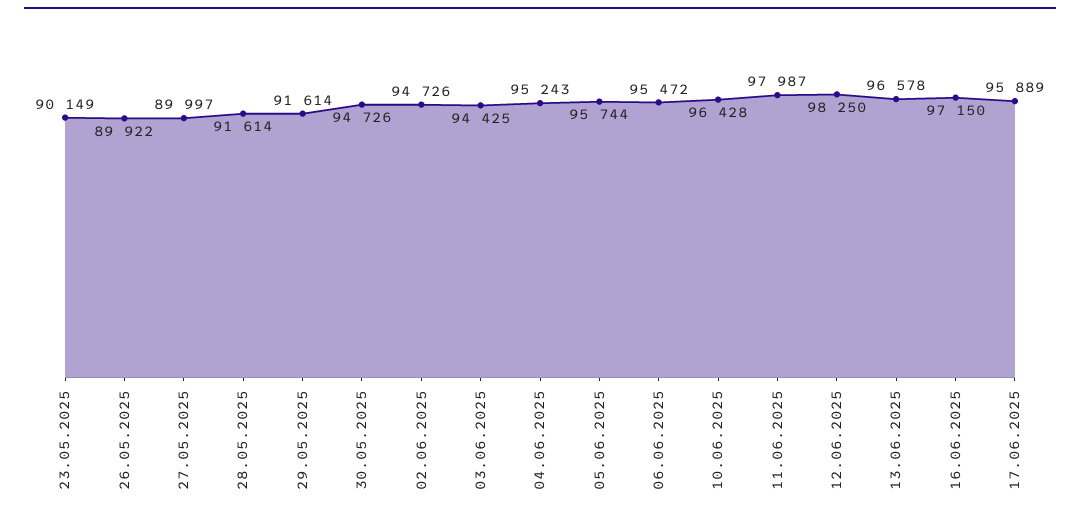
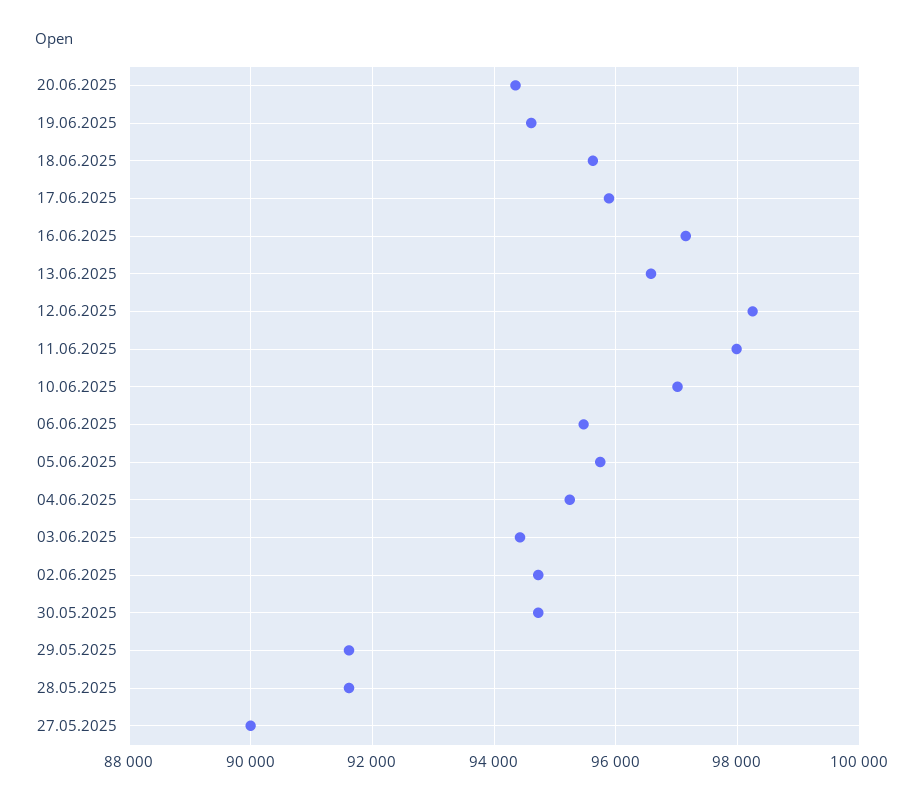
23.05.2025: 90149 -> none
26.05.2025: 89922 -> none
10.06.2025: 96428 -> 97000
20.06.2025: none -> 94400
19.06.2025: none -> 94600
18.06.2025: none -> 95600

